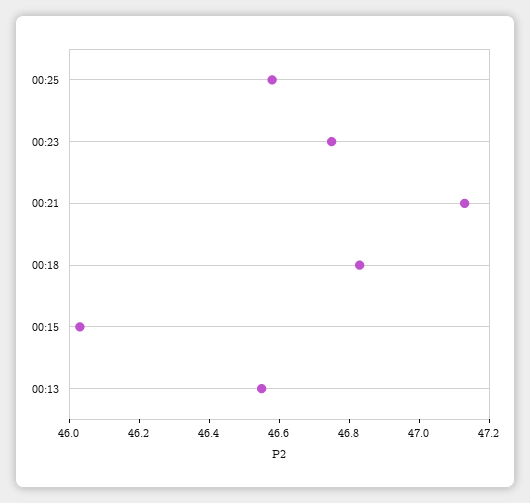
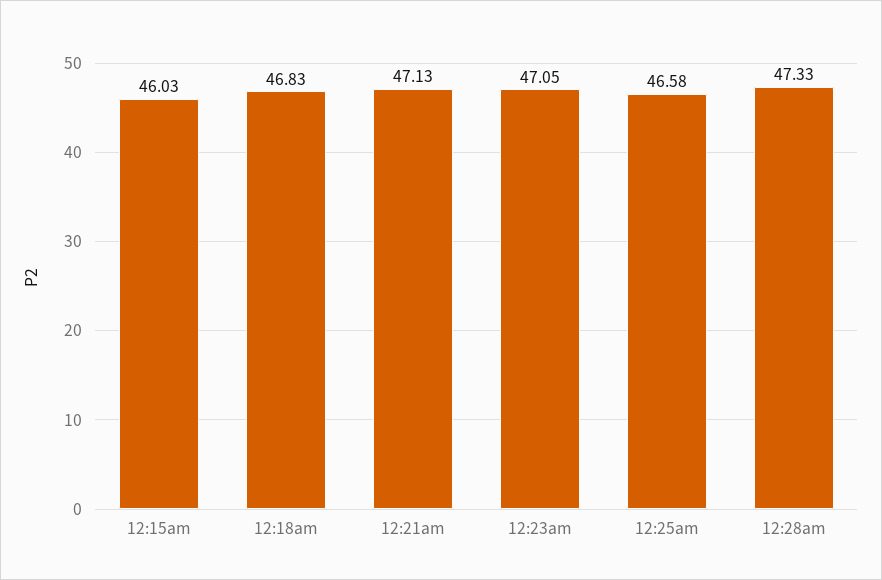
00:23: 46.75 -> 47.05
00:13: 46.55 -> none
12:28am: none -> 47.33

